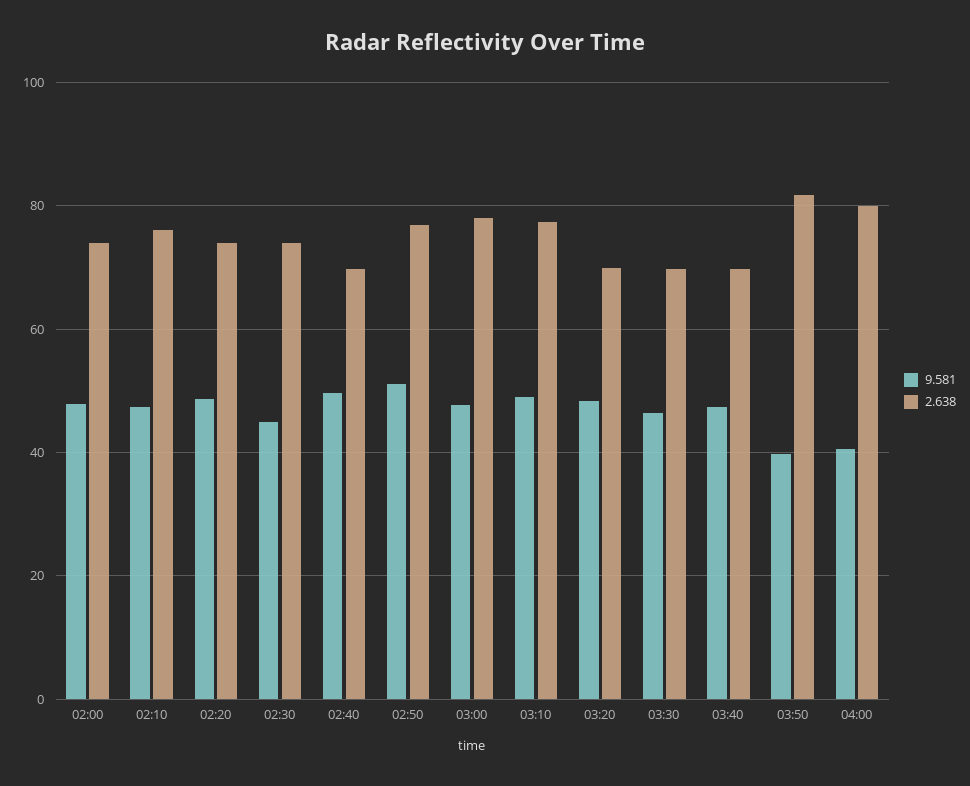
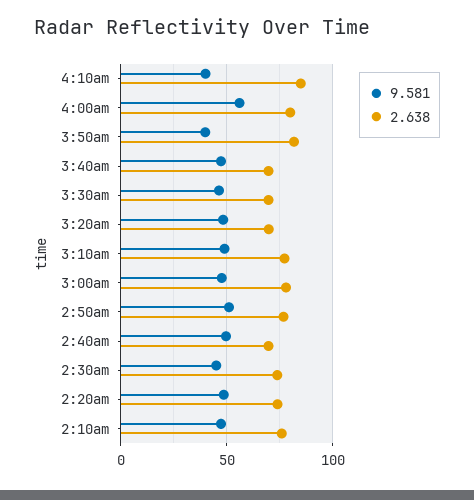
9.581, 02:00: 48 -> none
2.638, 02:00: 74 -> none
9.581, 04:00: 40 -> 55
9.581, 4:10am: none -> 40
2.638, 4:10am: none -> 85

